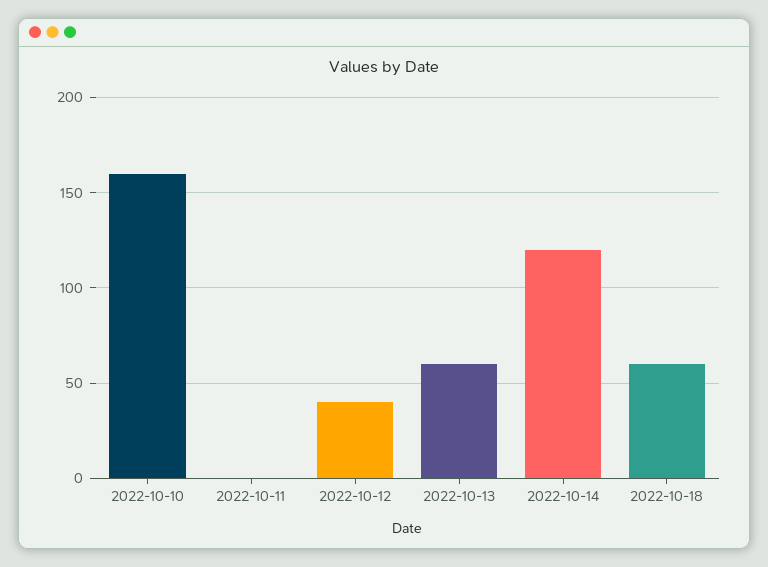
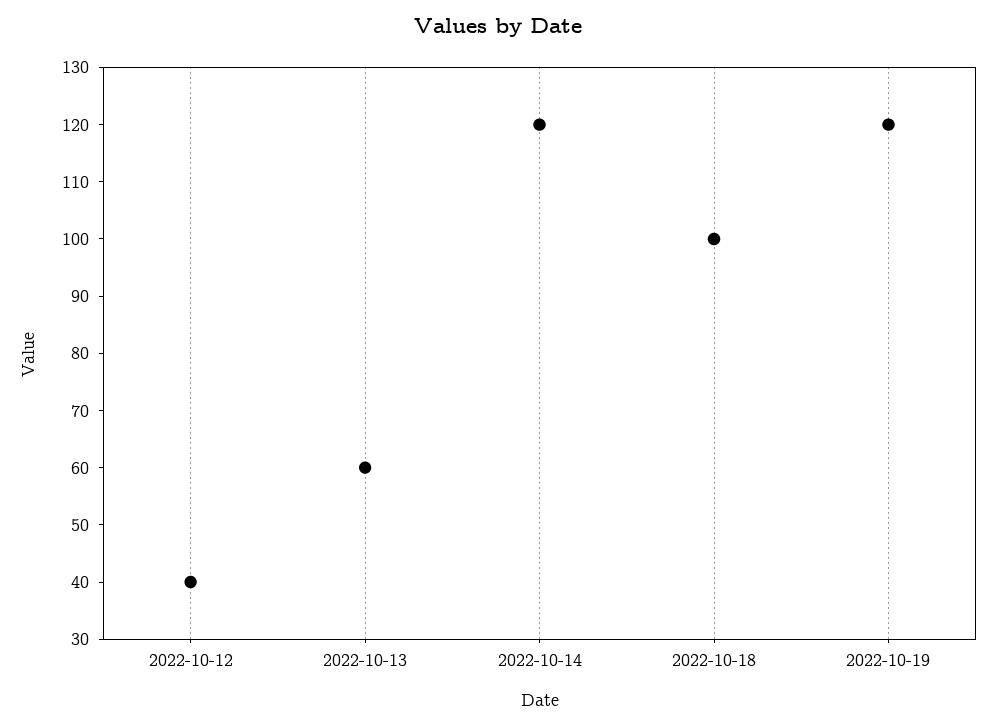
2022-10-10: 160 -> none
2022-10-11: 0 -> none
2022-10-18: 60 -> 100
2022-10-19: none -> 120

